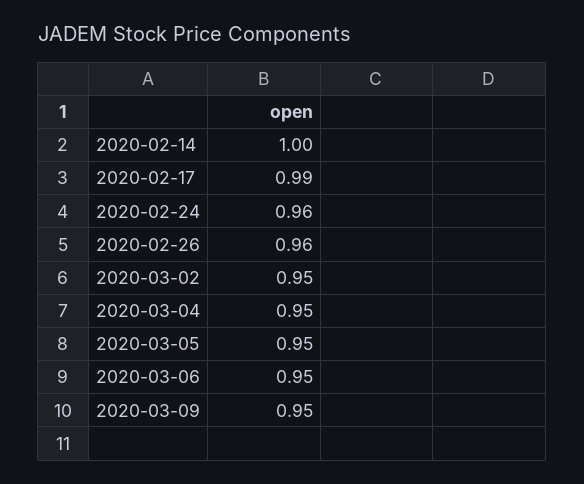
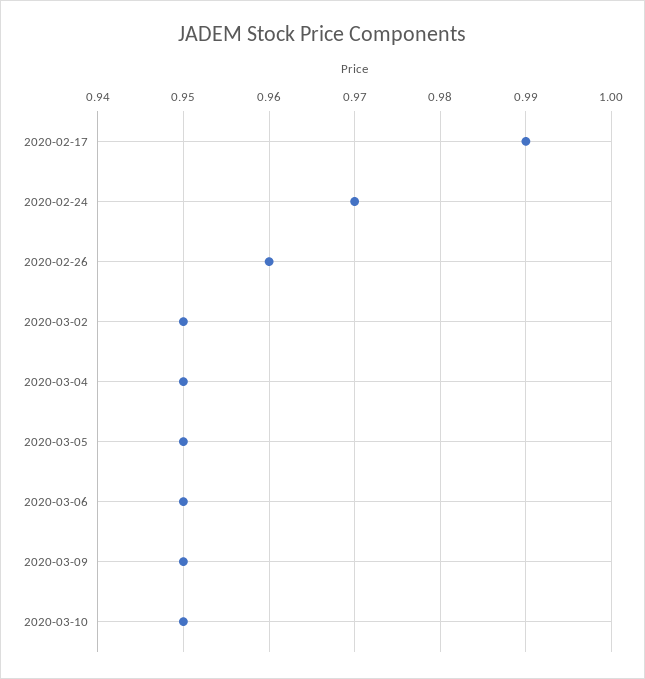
2020-02-14: 1 -> none
2020-02-24: 0.96 -> 0.97
2020-03-10: none -> 0.95

